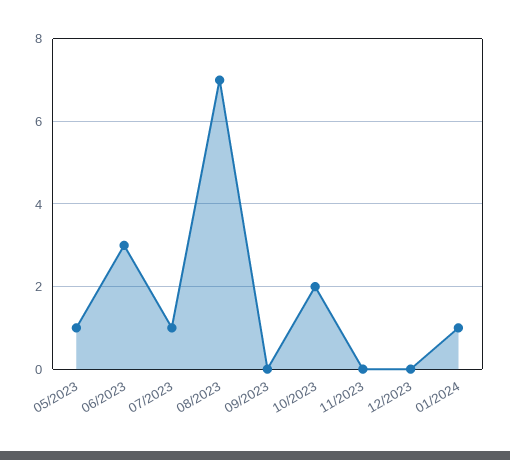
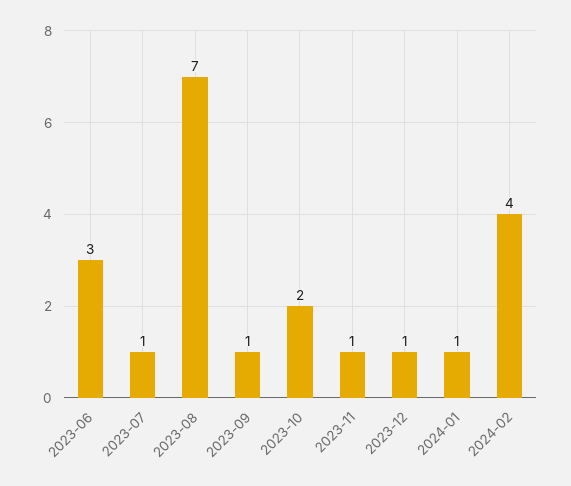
05/2023: 1 -> none
09/2023: 0 -> 1
11/2023: 0 -> 1
12/2023: 0 -> 1
2024-02: none -> 4

